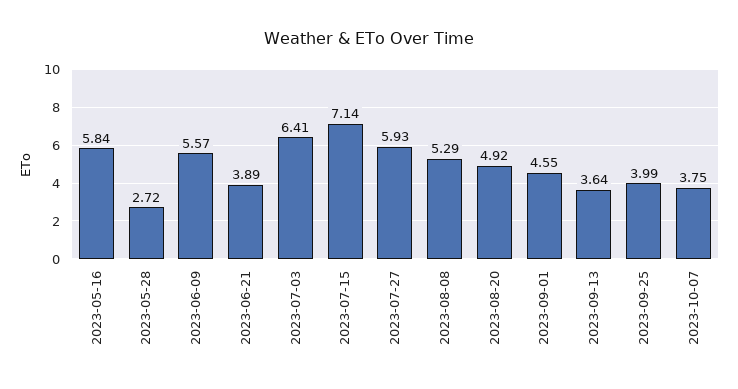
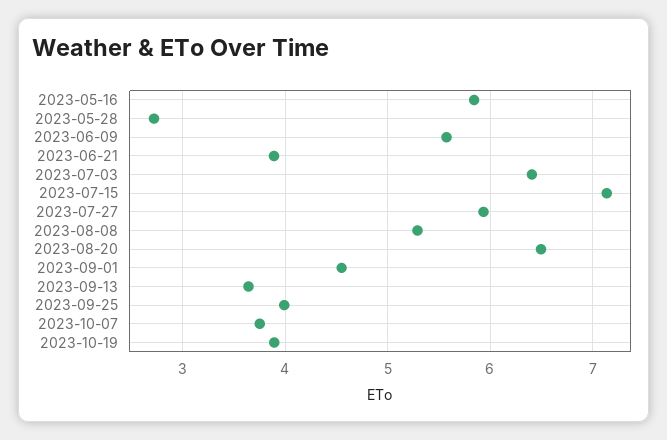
2023-08-20: 4.92 -> 6.5
2023-10-19: none -> 3.9

